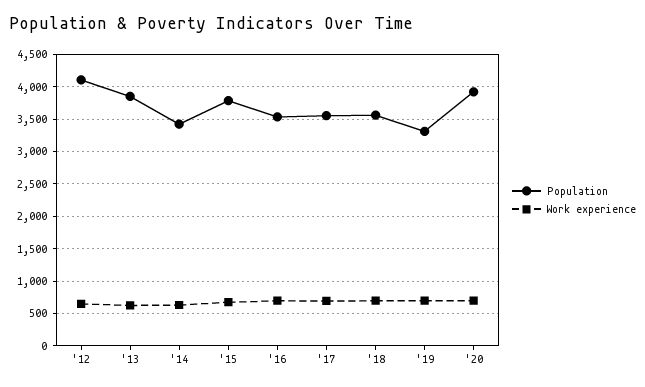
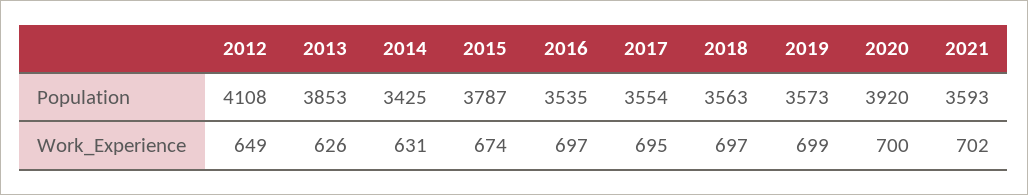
Population, '19: 3300 -> 3573
Population, 2021: none -> 3593
Work experience, 2021: none -> 702

